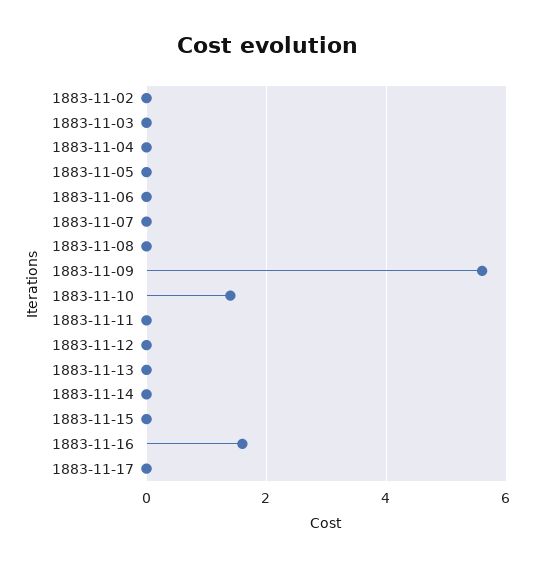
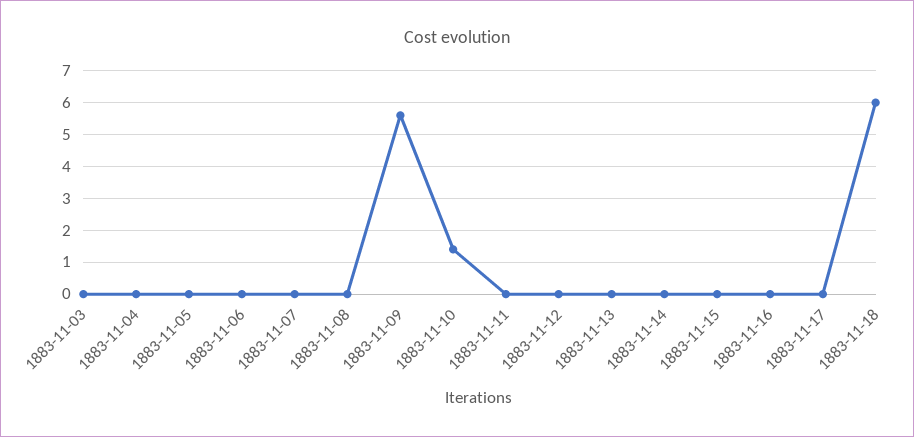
1883-11-02: 0 -> none
1883-11-16: 1.5 -> 0
1883-11-18: none -> 6

